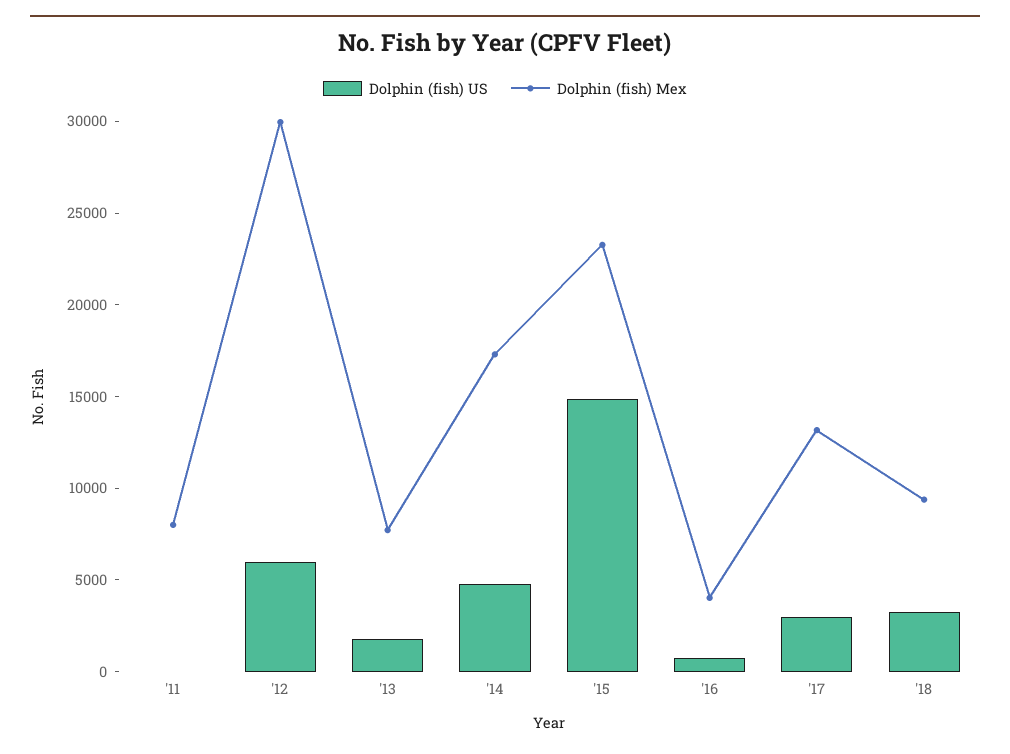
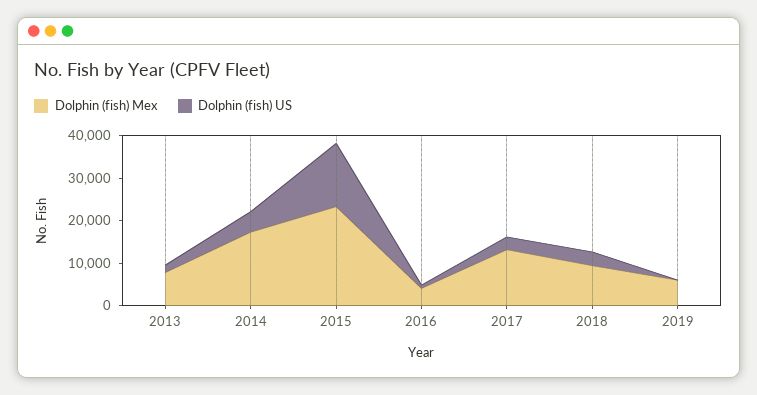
Dolphin (fish) US, '11: 0 -> none
Dolphin (fish) Mex, '11: 8000 -> none
Dolphin (fish) US, '12: 6000 -> none
Dolphin (fish) Mex, '12: 30000 -> none
Dolphin (fish) Mex, 2019: none -> 6000
Dolphin (fish) US, 2019: none -> 0

